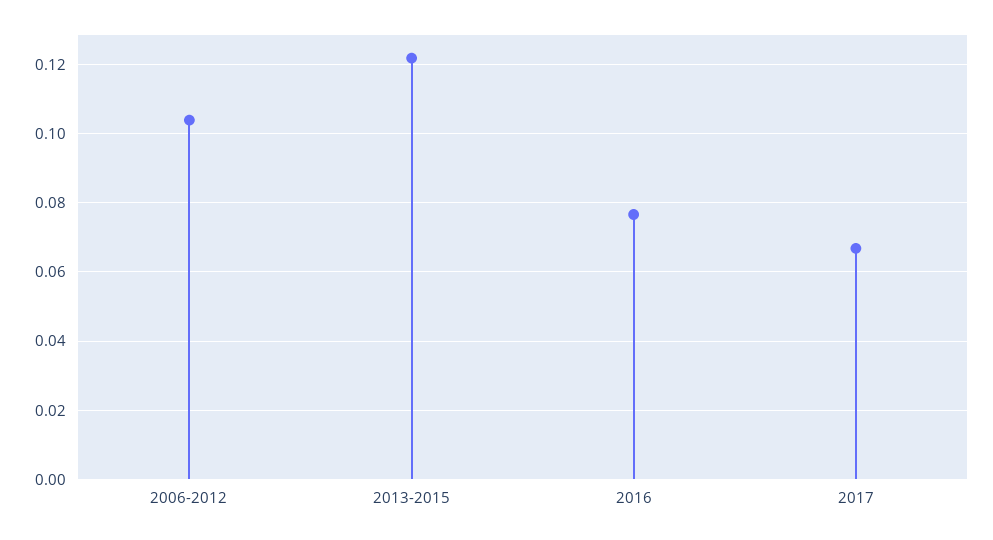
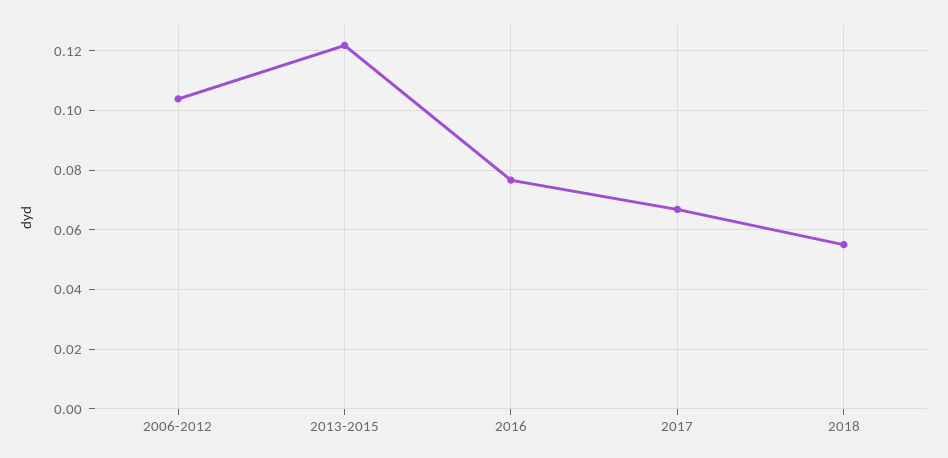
2018: none -> 0.055

